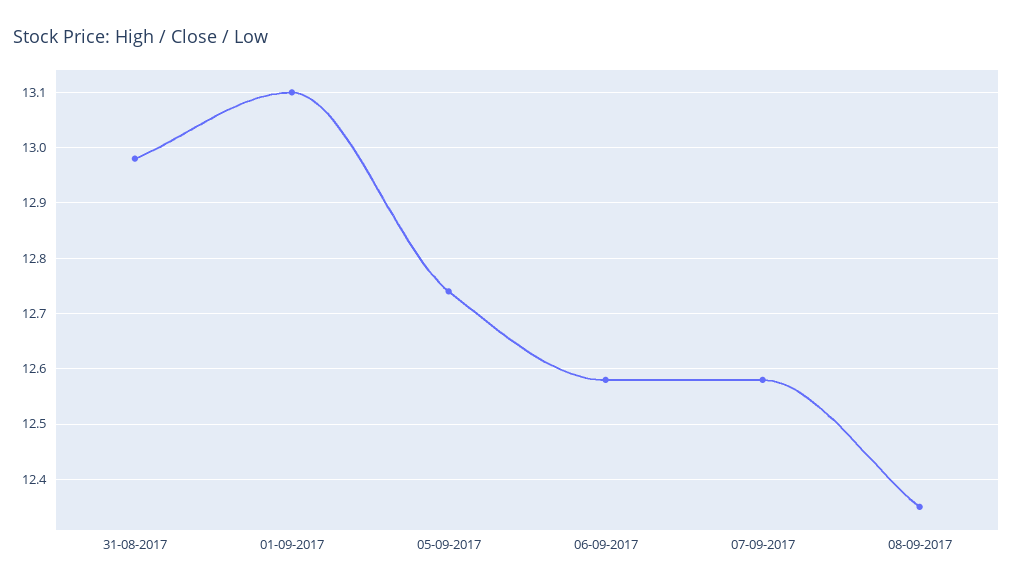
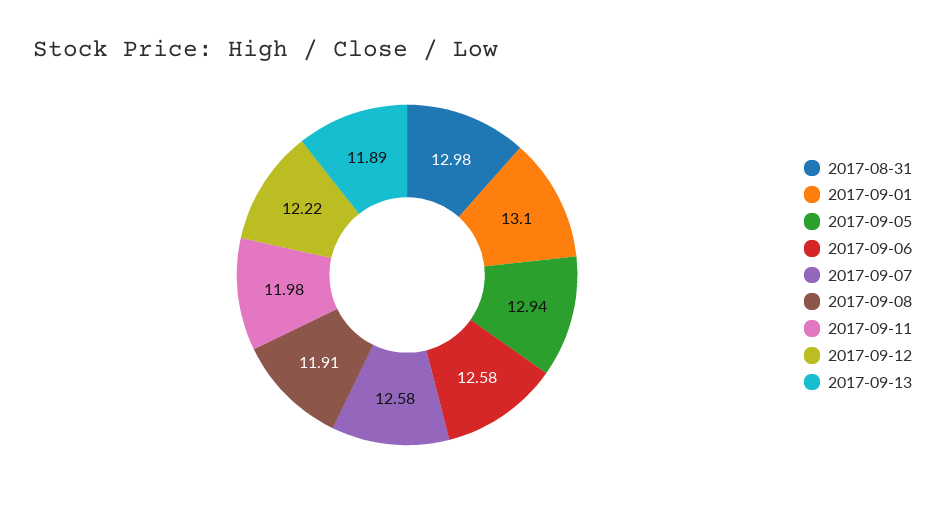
05-09-2017: 12.75 -> 12.94
08-09-2017: 12.35 -> 11.91
2017-09-11: none -> 11.98
2017-09-12: none -> 12.22
2017-09-13: none -> 11.89

